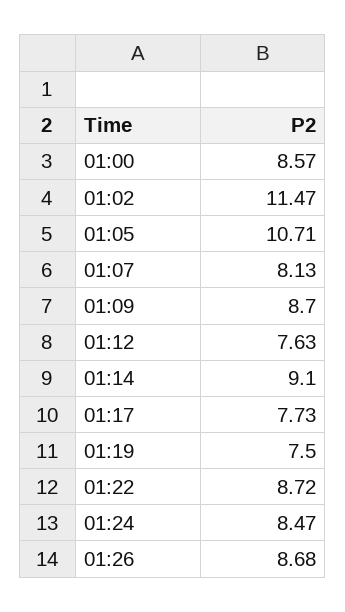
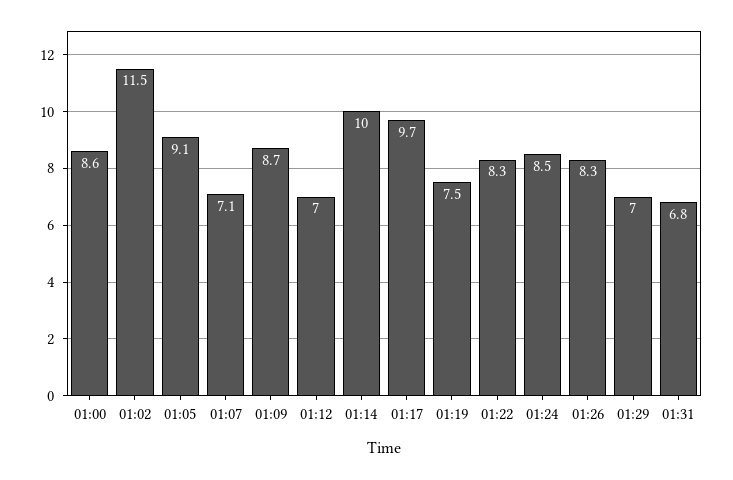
01:05: 10.71 -> 9.1
01:07: 8.13 -> 7.1
01:12: 7.63 -> 7
01:14: 9.1 -> 10
01:17: 7.73 -> 9.7
01:22: 8.72 -> 8.3
01:26: 8.68 -> 8.3
01:29: none -> 7
01:31: none -> 6.8

